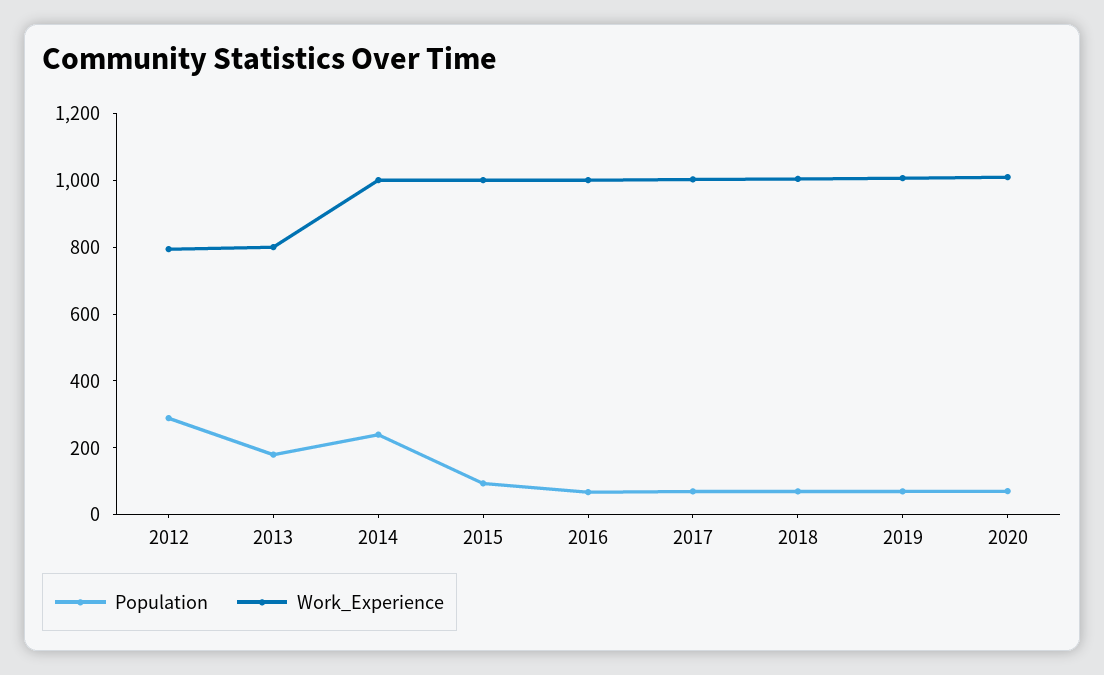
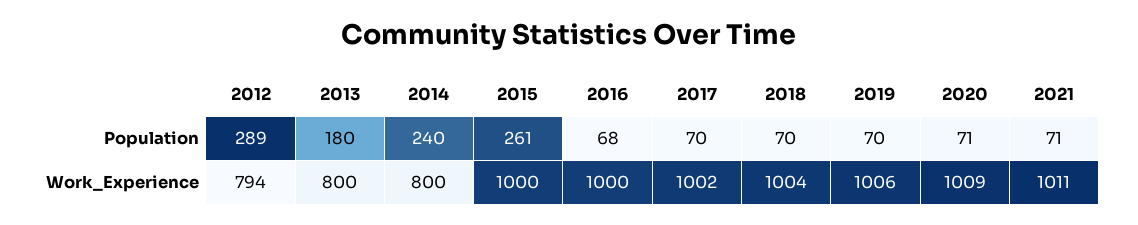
Work_Experience, 2014: 1000 -> 800
Population, 2015: 100 -> 261
Population, 2021: none -> 71
Work_Experience, 2021: none -> 1011

